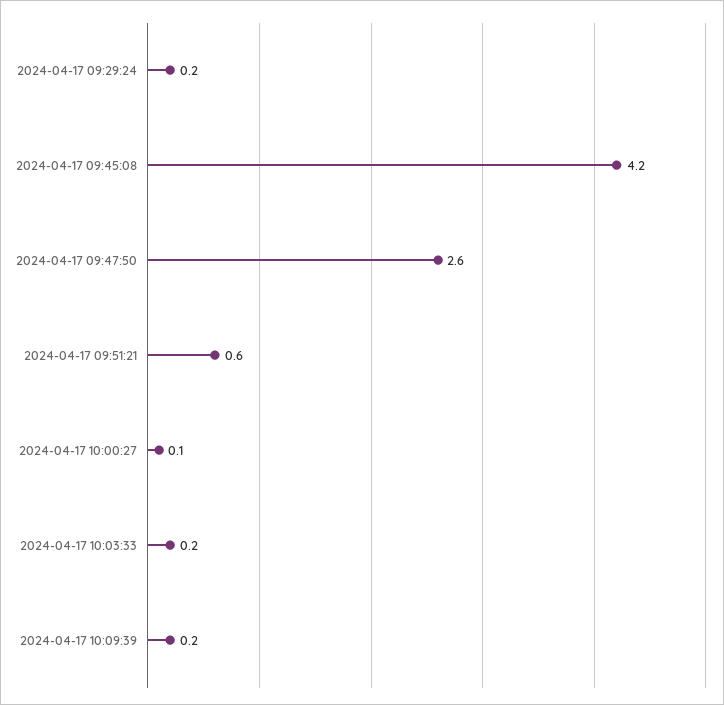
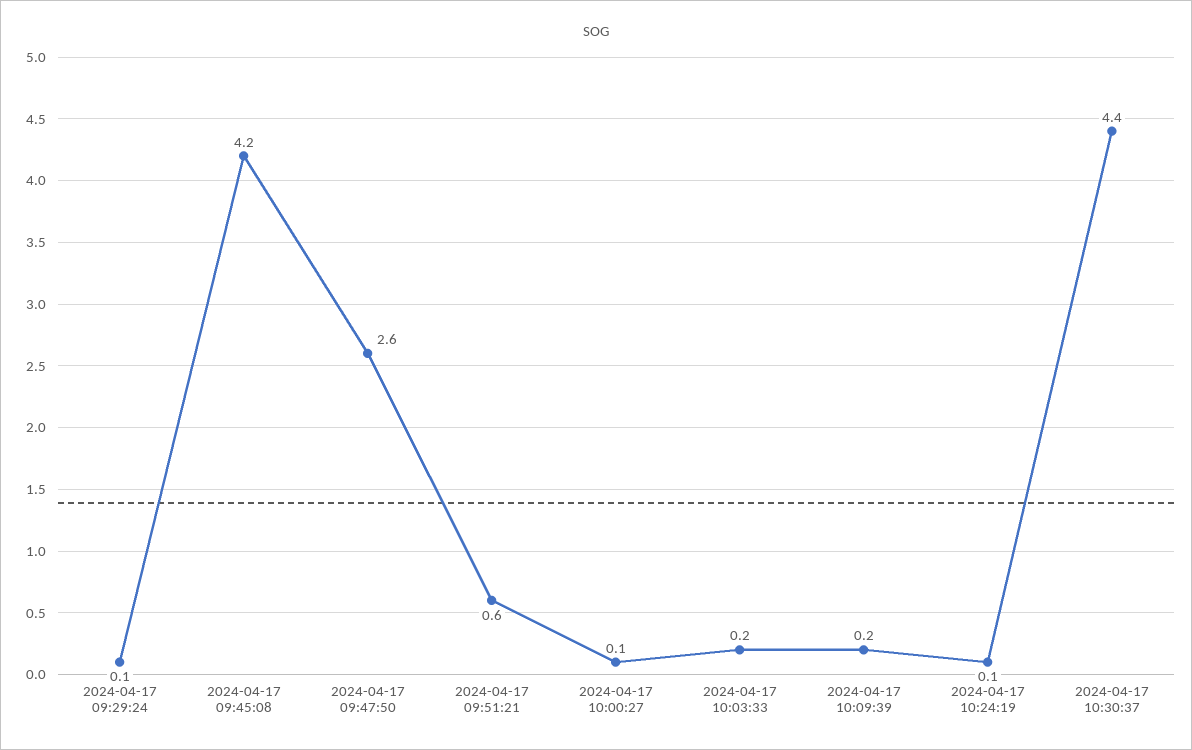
2024-04-17 09:29:24: 0.2 -> 0.1
2024-04-17 10:24:19: none -> 0.1
2024-04-17 10:30:37: none -> 4.4

